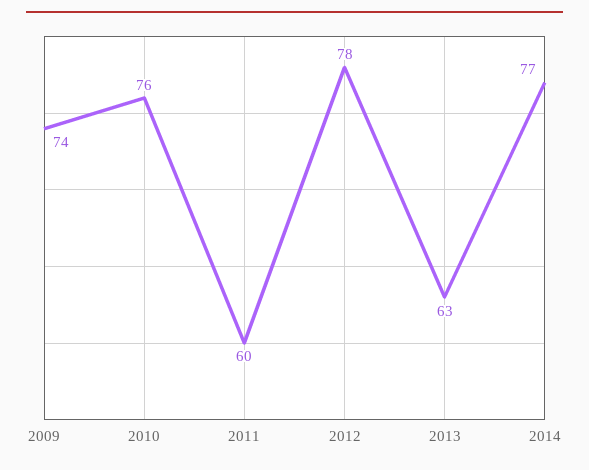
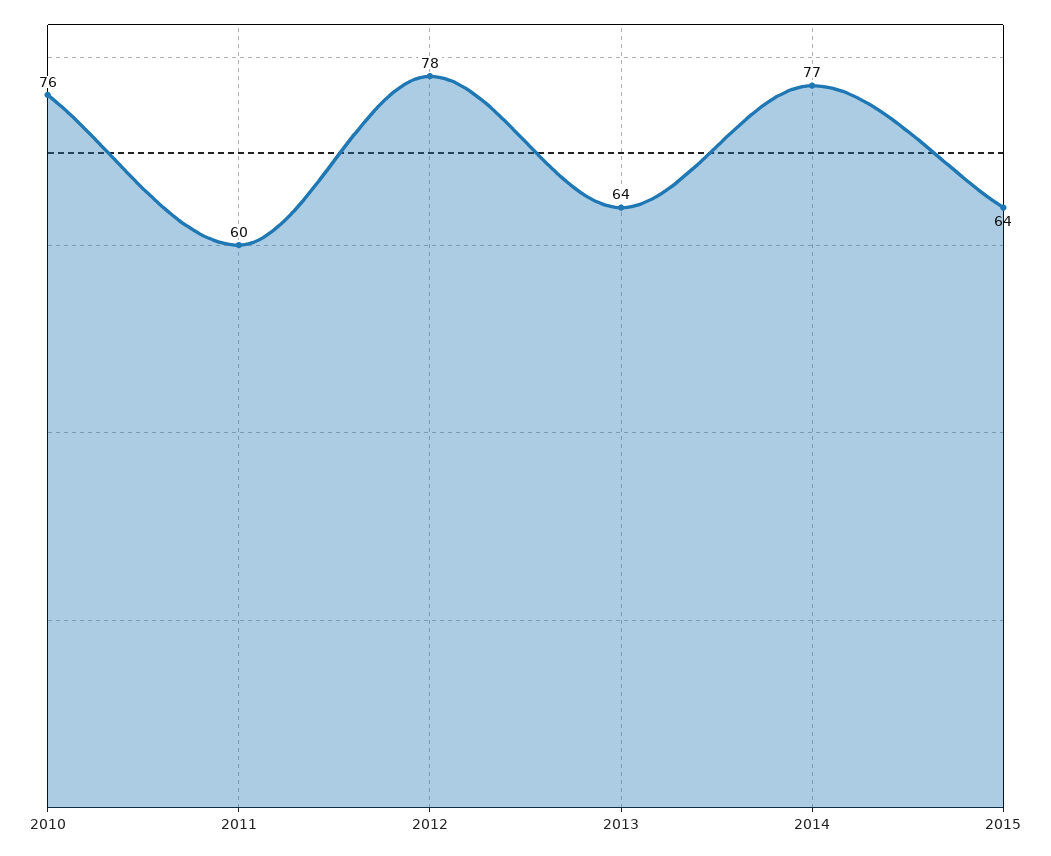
2009: 74 -> none
2013: 63 -> 64
2015: none -> 64

